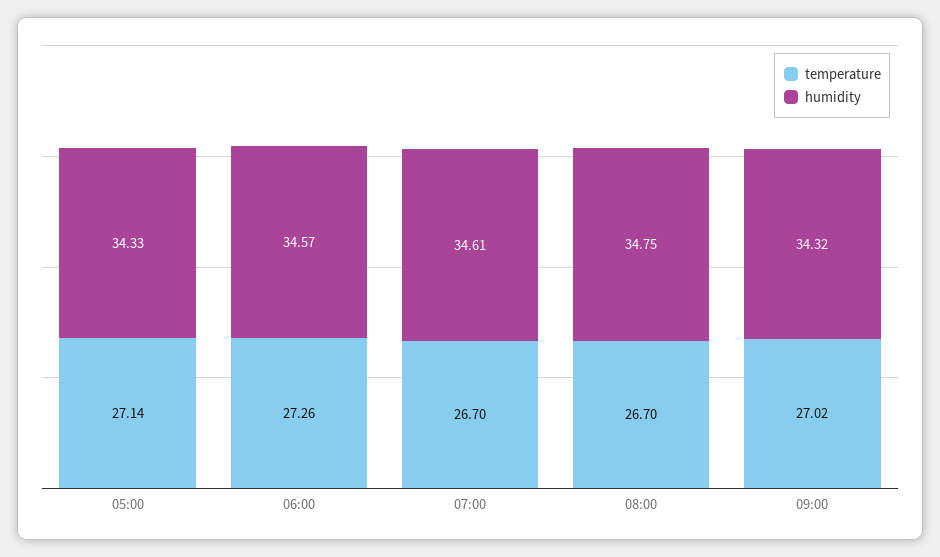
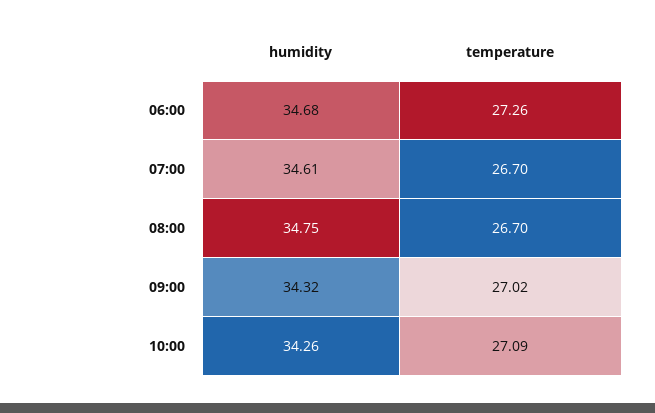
temperature, 05:00: 27.14 -> none
humidity, 05:00: 34.33 -> none
humidity, 06:00: 34.57 -> 34.68
humidity, 10:00: none -> 34.26
temperature, 10:00: none -> 27.09

